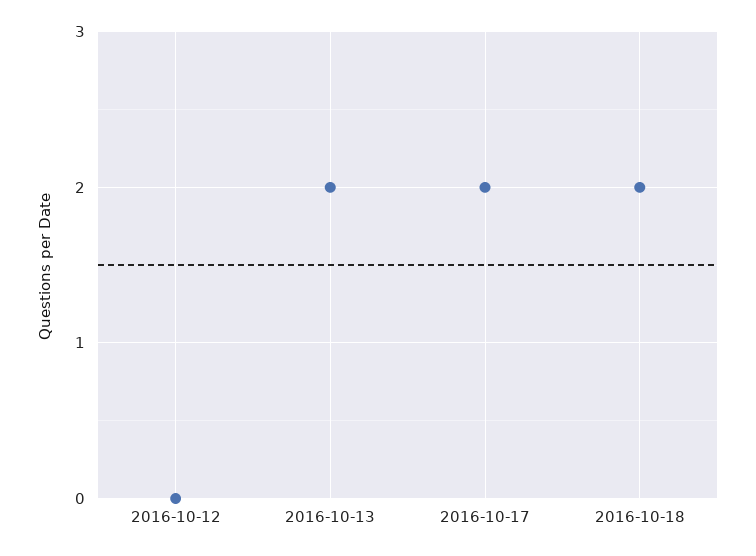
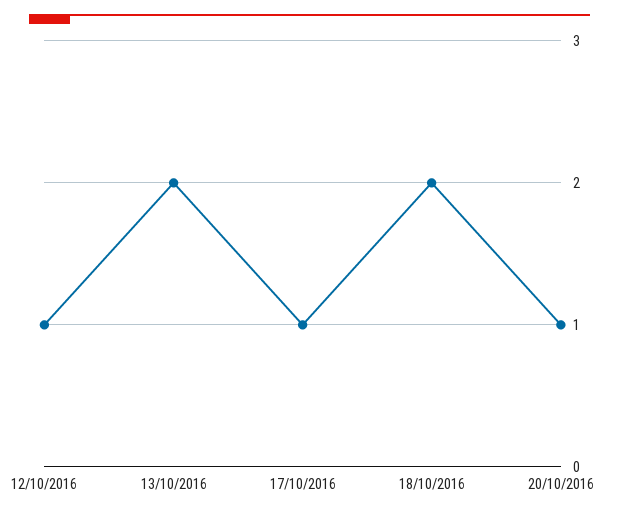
2016-10-12: 0 -> 1
2016-10-17: 2 -> 1
20/10/2016: none -> 1

